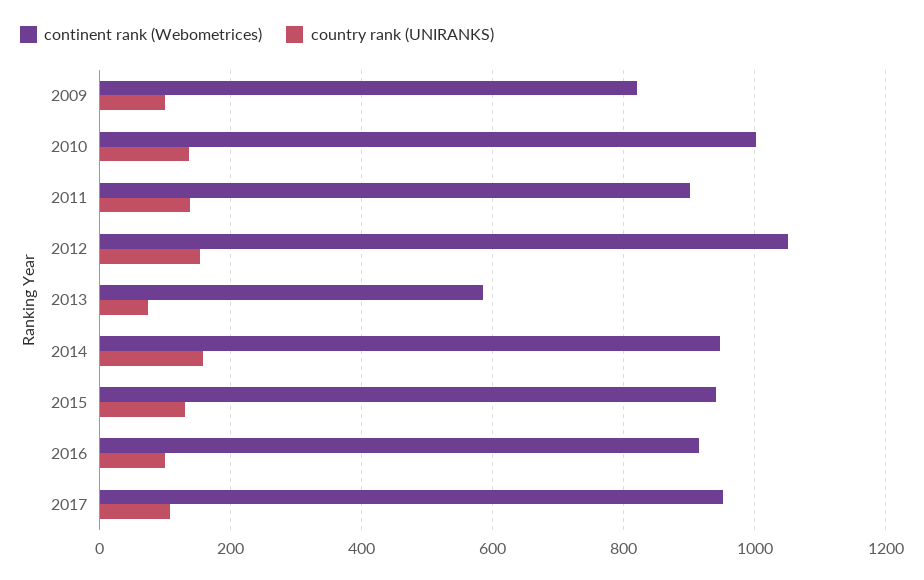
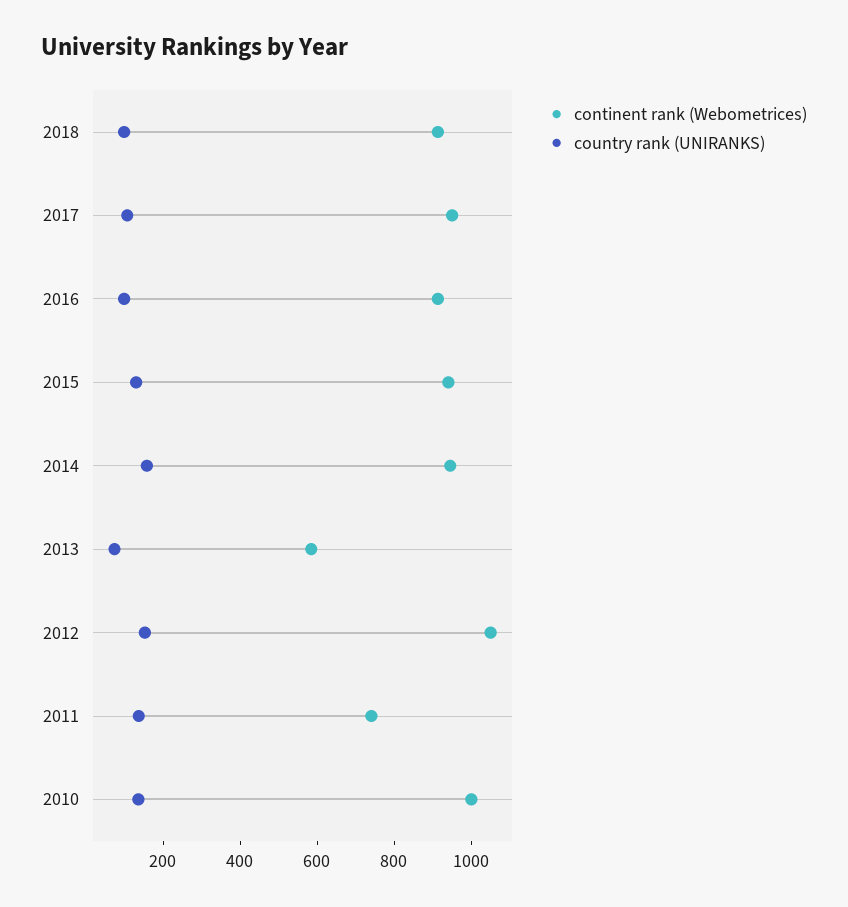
continent rank (Webometrices), 2009: 820 -> none
country rank (UNIRANKS), 2009: 100 -> none
continent rank (Webometrices), 2011: 900 -> 750
continent rank (Webometrices), 2018: none -> 900
country rank (UNIRANKS), 2018: none -> 100

